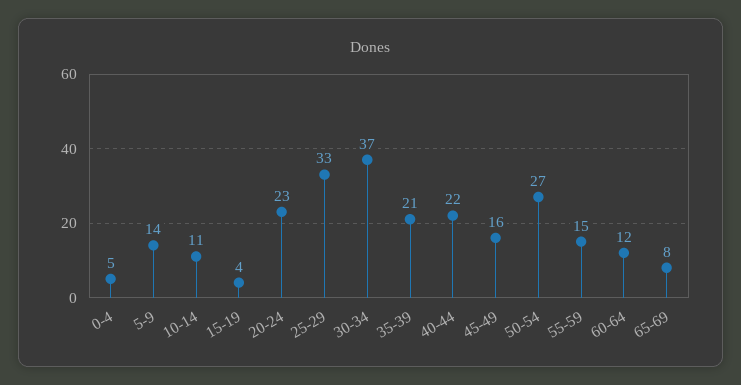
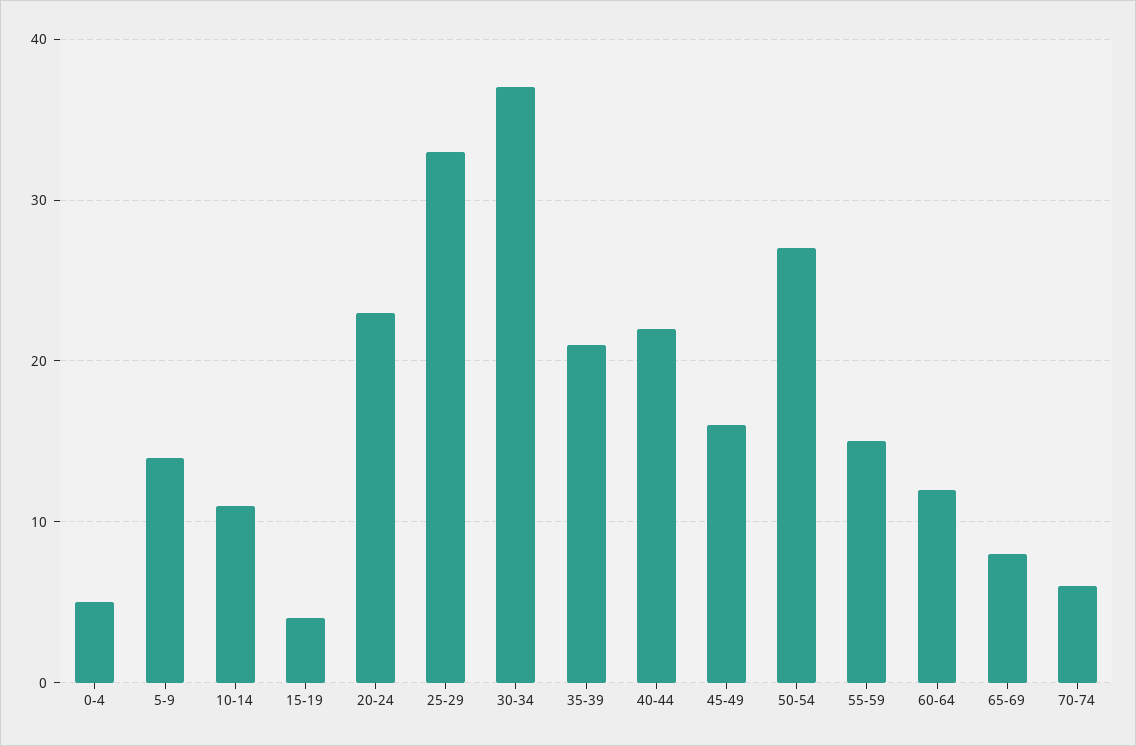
70-74: none -> 6

